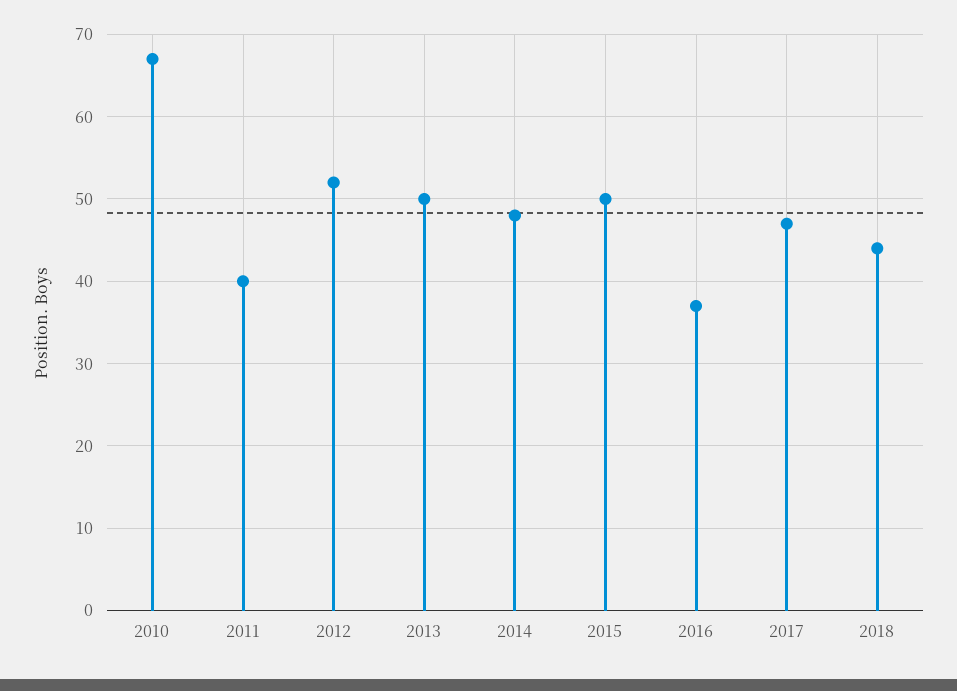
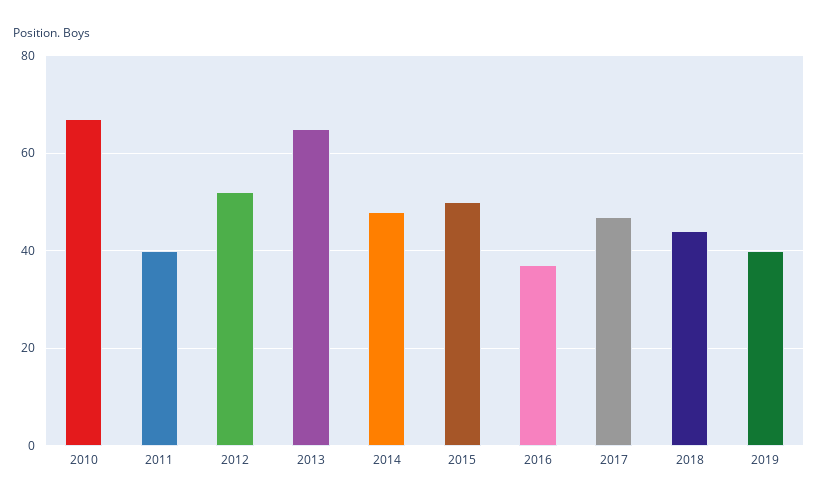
2013: 50 -> 65
2019: none -> 40

